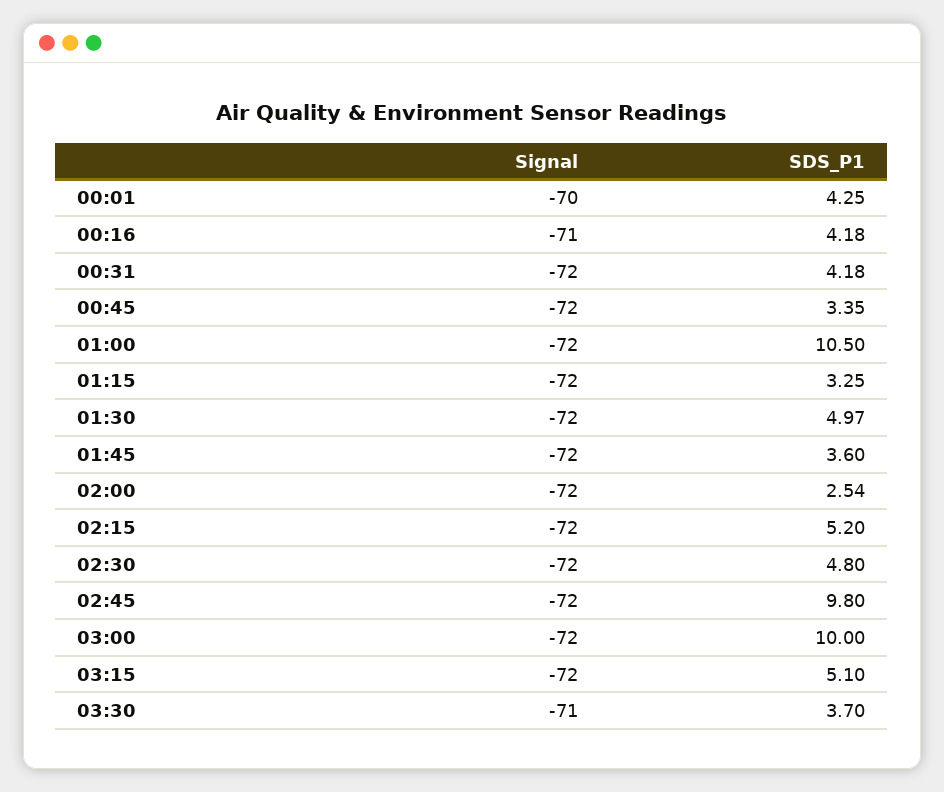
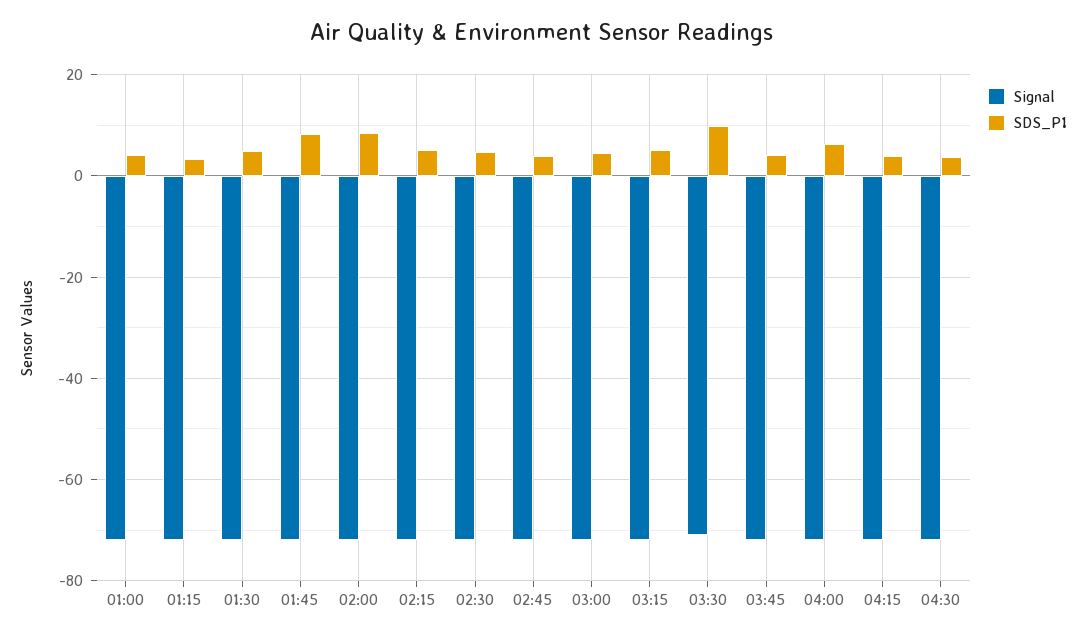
Signal, 00:01: -70 -> none
SDS_P1, 00:01: 4.25 -> none
Signal, 00:16: -71 -> none
SDS_P1, 00:16: 4.18 -> none
Signal, 00:31: -72 -> none
SDS_P1, 00:31: 4.18 -> none
Signal, 00:45: -72 -> none
SDS_P1, 00:45: 3.35 -> none
SDS_P1, 01:00: 10.5 -> 4
SDS_P1, 01:45: 3.6 -> 8
SDS_P1, 02:00: 2.54 -> 8
SDS_P1, 02:45: 9.8 -> 4
SDS_P1, 03:00: 10 -> 4
SDS_P1, 03:30: 3.7 -> 10
Signal, 03:45: none -> -72
SDS_P1, 03:45: none -> 4
Signal, 04:00: none -> -72
SDS_P1, 04:00: none -> 6
Signal, 04:15: none -> -72
SDS_P1, 04:15: none -> 4
Signal, 04:30: none -> -72
SDS_P1, 04:30: none -> 4

